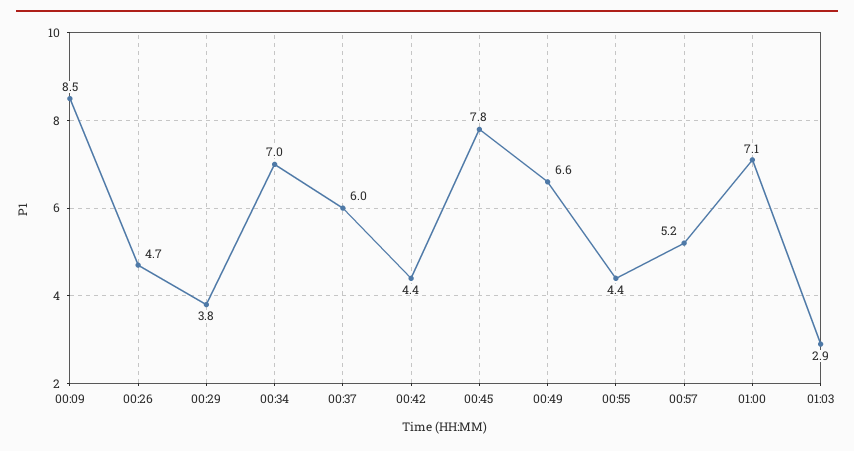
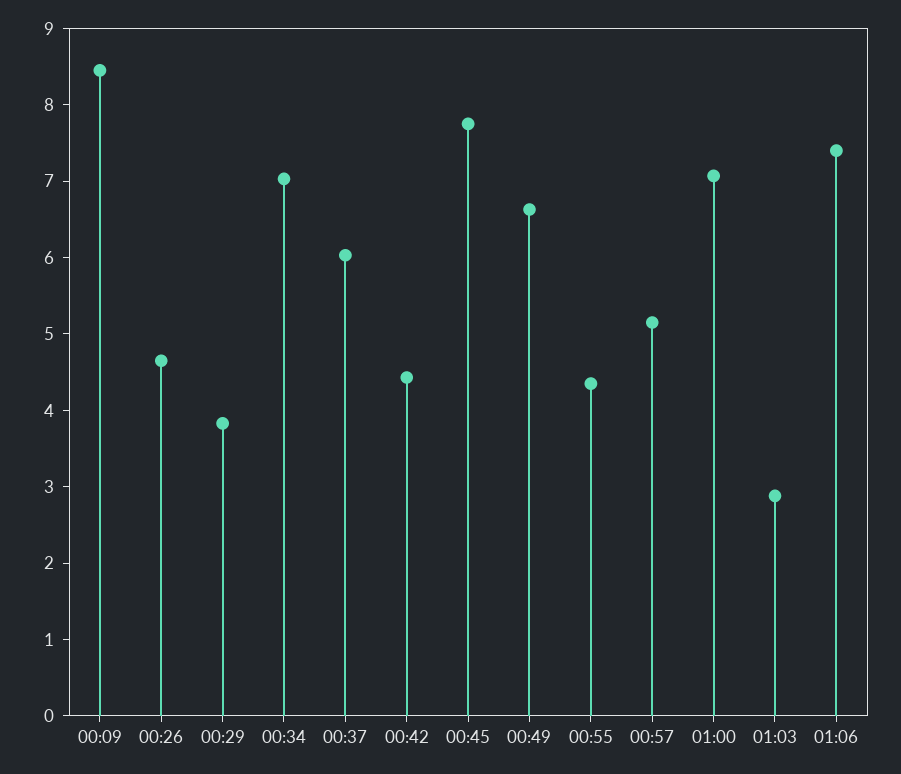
01:06: none -> 7.4

